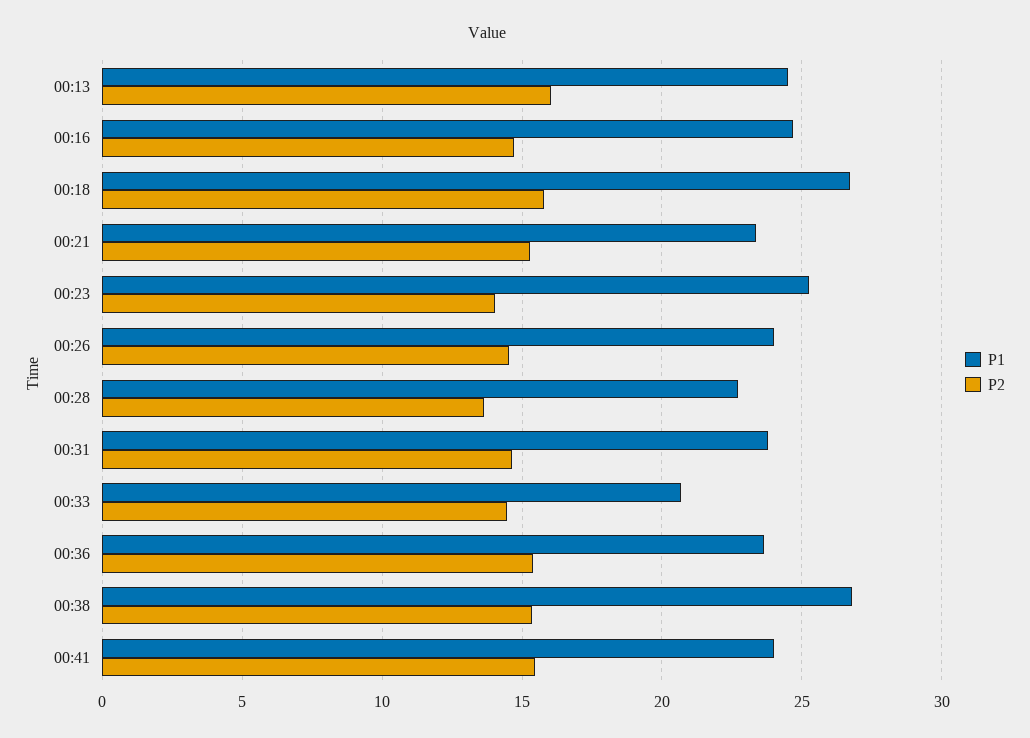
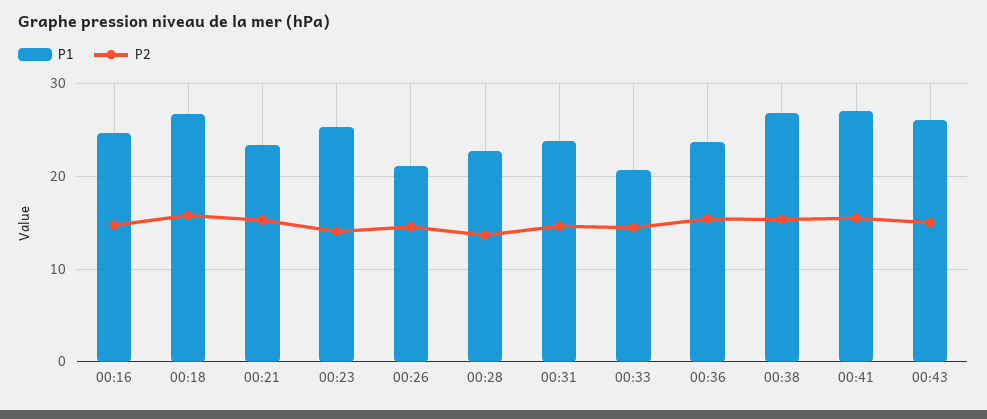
P1, 00:13: 24.5 -> none
P2, 00:13: 16 -> none
P1, 00:26: 24 -> 21
P1, 00:41: 24 -> 27
P1, 00:43: none -> 26
P2, 00:43: none -> 15

